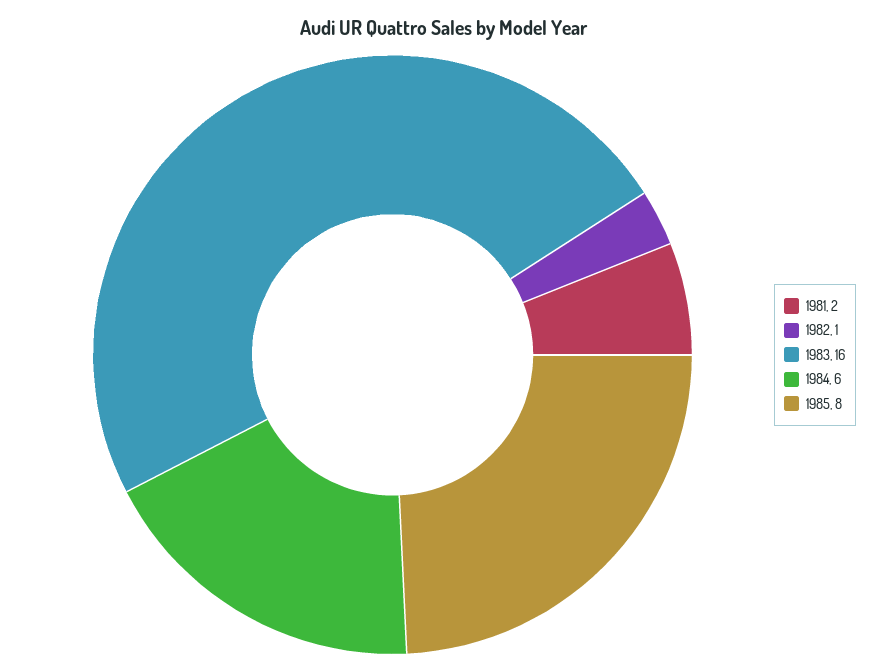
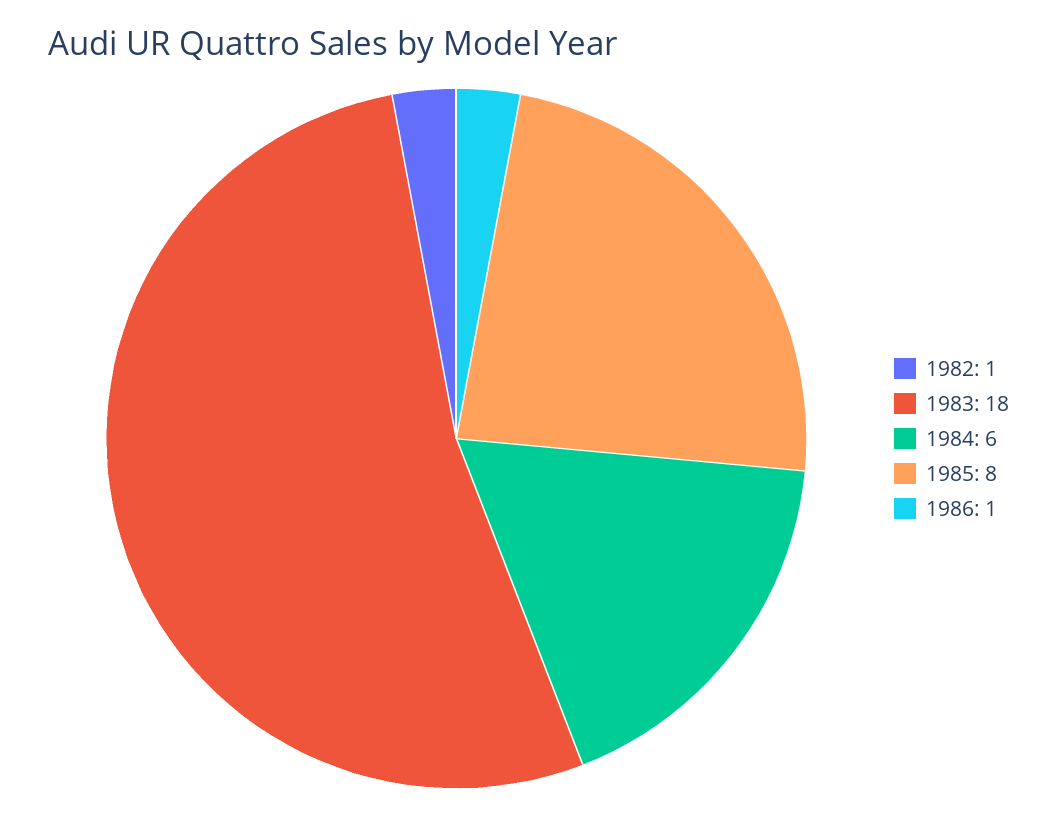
1981: 2 -> none
1983: 16 -> 18
1986: none -> 1

